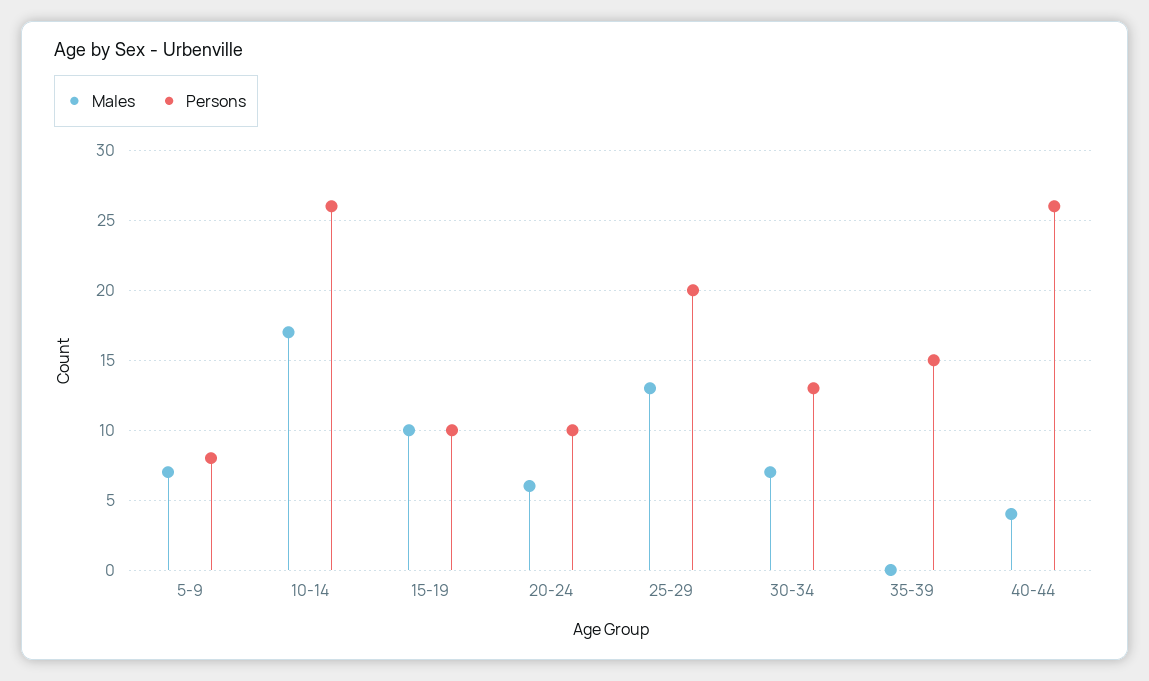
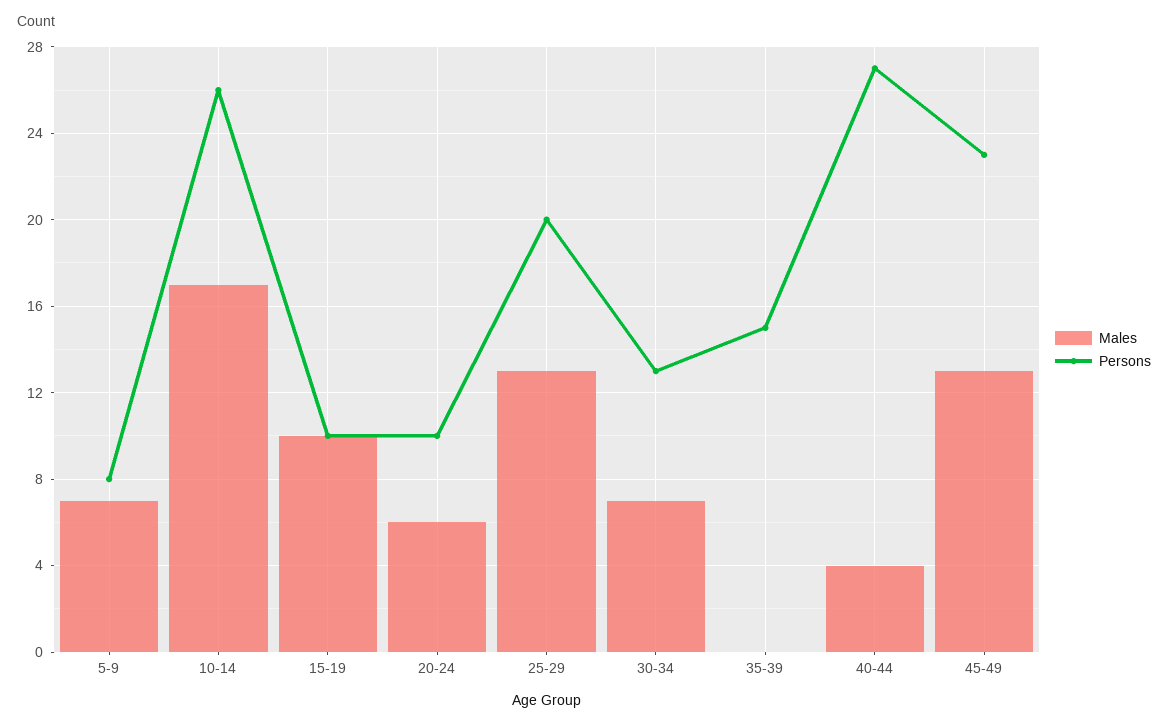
Persons, 40-44: 26 -> 27
Males, 45-49: none -> 13
Persons, 45-49: none -> 23

